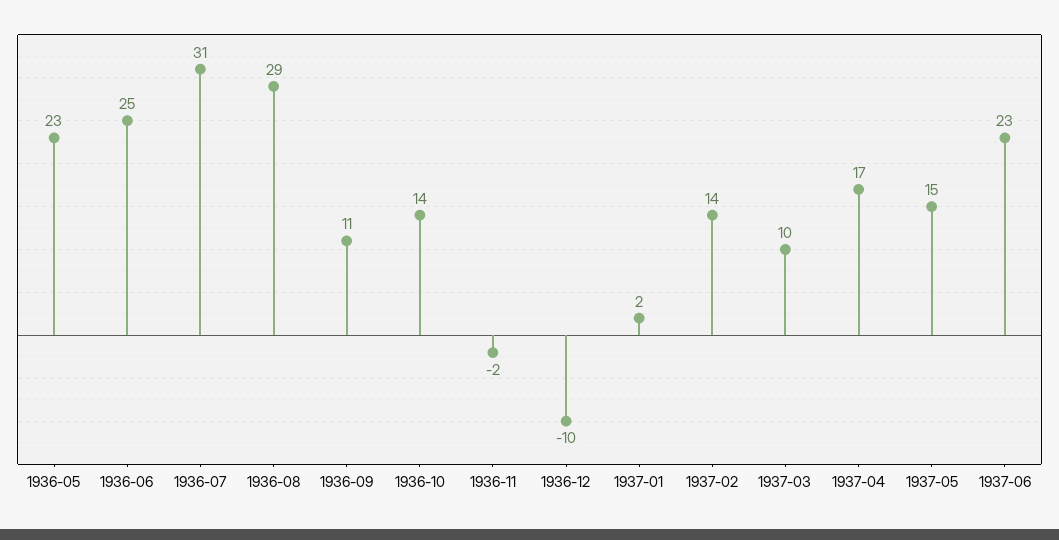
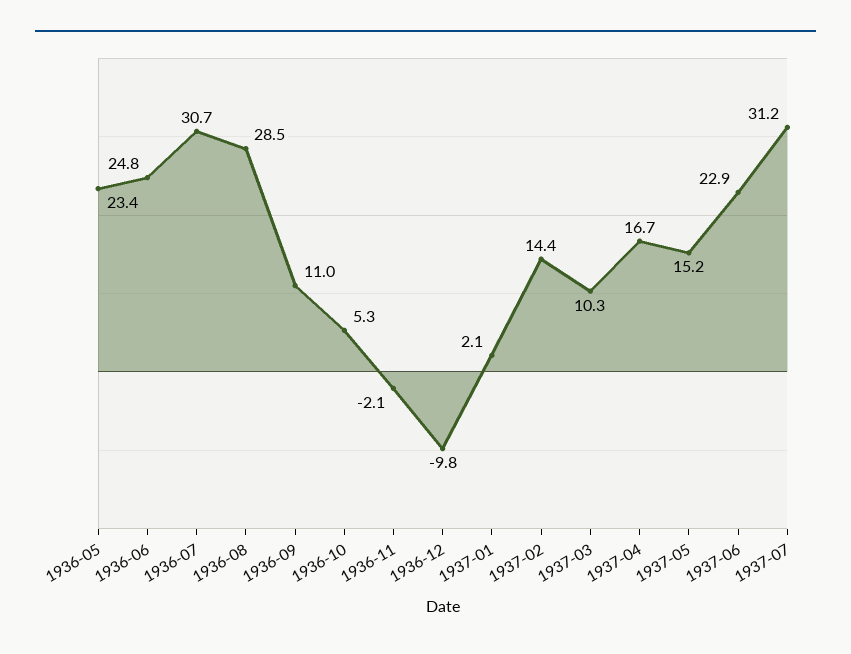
1936-10: 14 -> 5.3
1937-07: none -> 31.2

